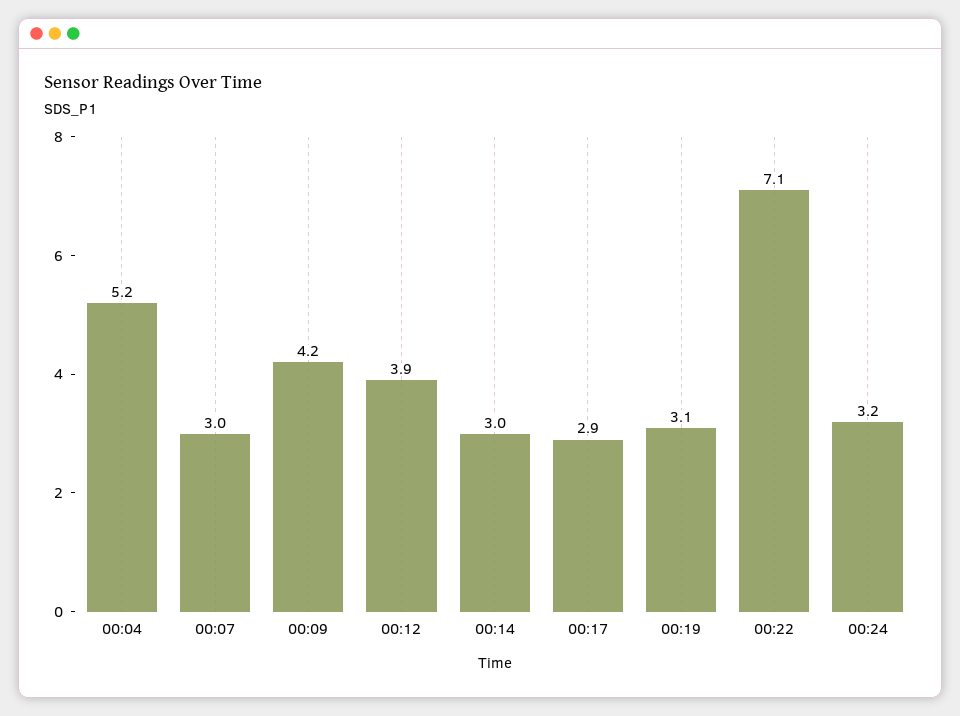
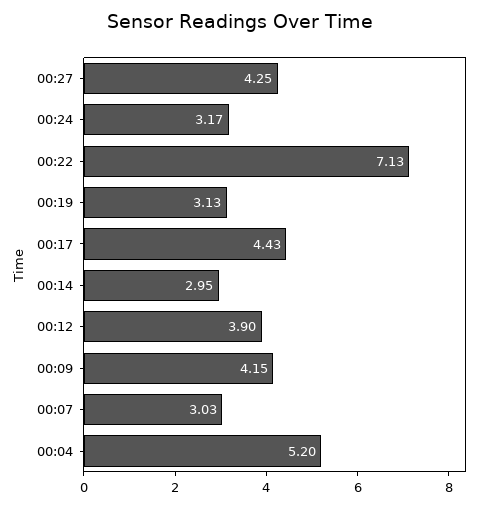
00:17: 2.9 -> 4.43
00:27: none -> 4.25

